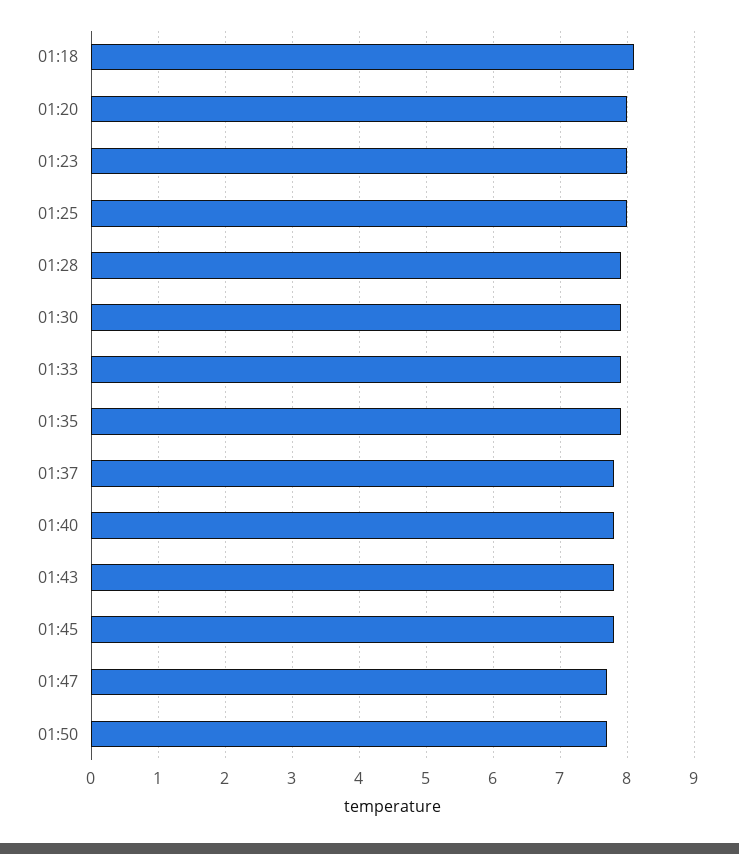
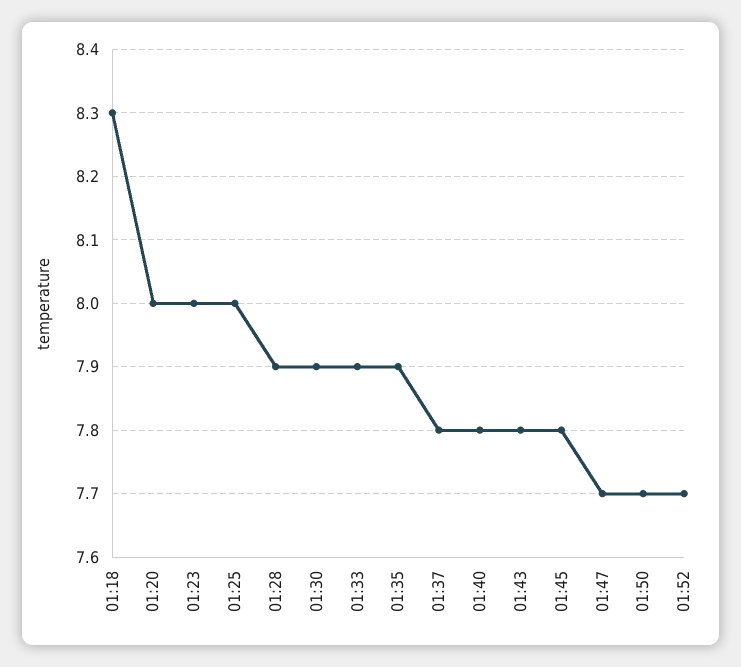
01:18: 8.1 -> 8.3
01:52: none -> 7.7

